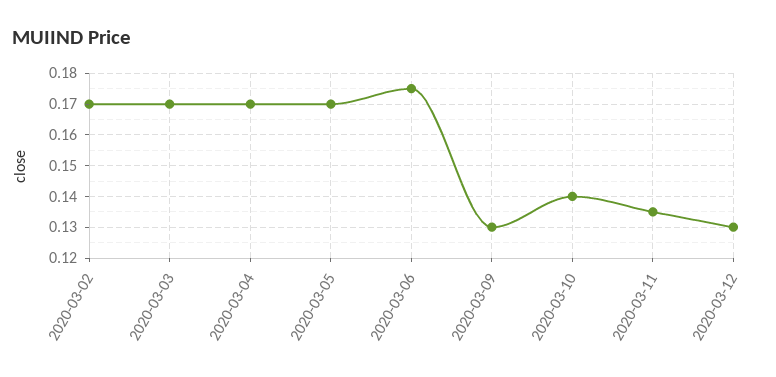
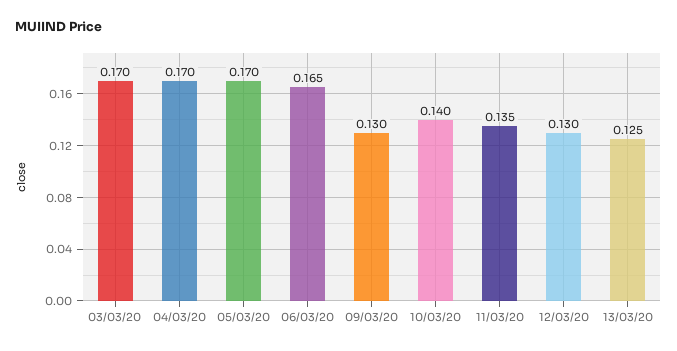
2020-03-02: 0.17 -> none
2020-03-06: 0.175 -> 0.165
13/03/20: none -> 0.125

